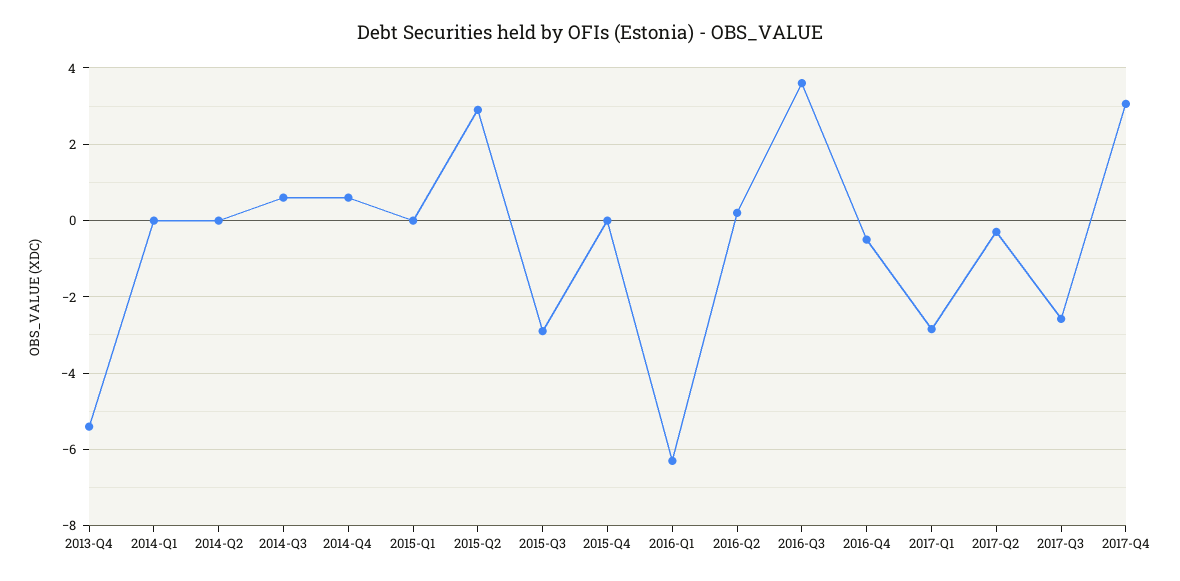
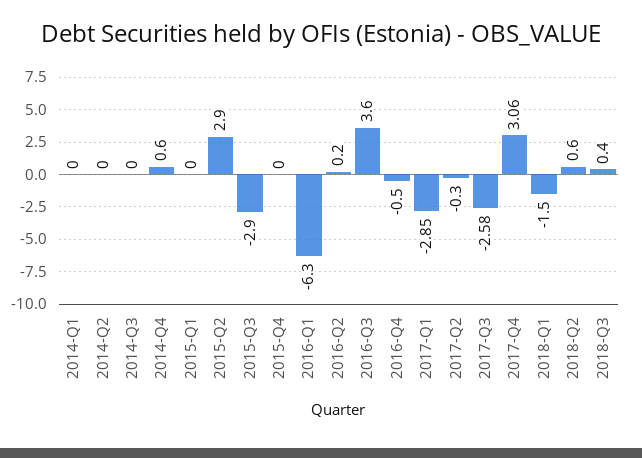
2013-Q4: -5.4 -> none
2014-Q3: 0.6 -> 0
2018-Q1: none -> -1.5
2018-Q2: none -> 0.6
2018-Q3: none -> 0.4

